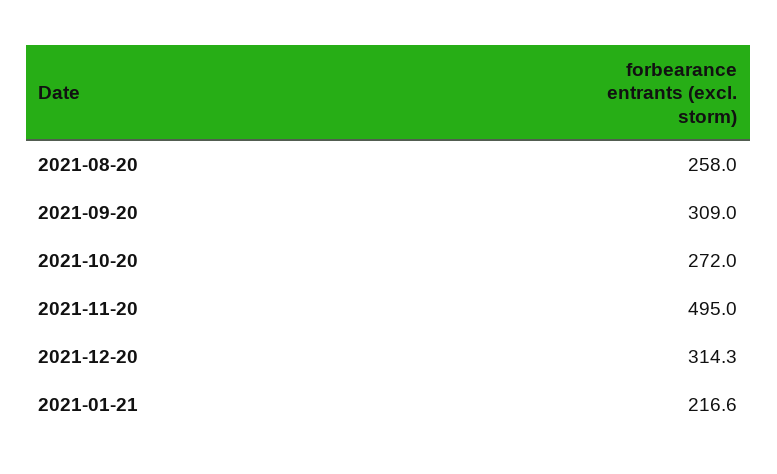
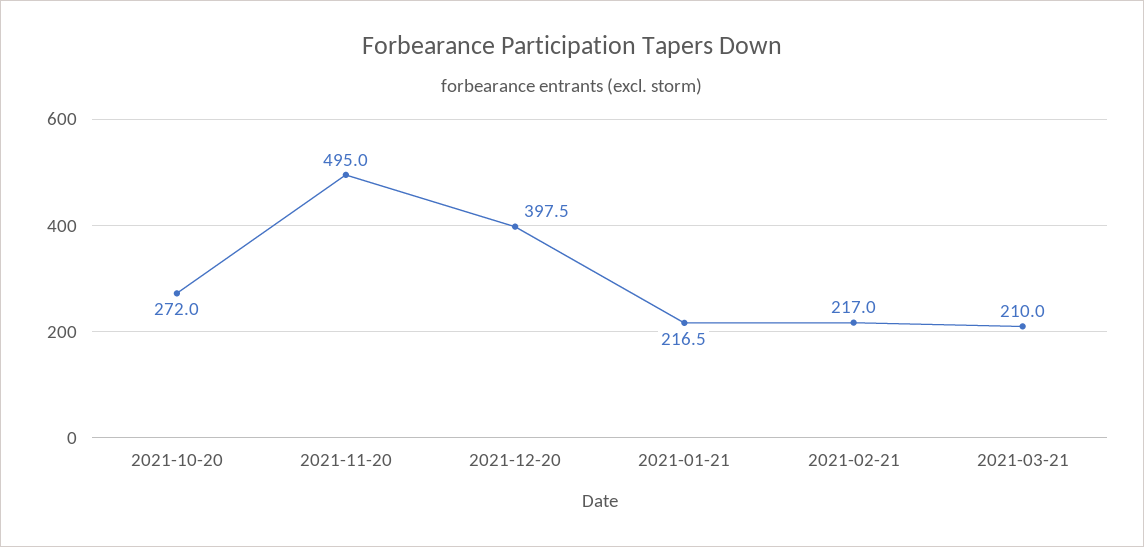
2021-08-20: 258 -> none
2021-09-20: 309 -> none
2021-12-20: 314.3 -> 397.5
2021-01-21: 216.6 -> 216.5
2021-02-21: none -> 217
2021-03-21: none -> 210

